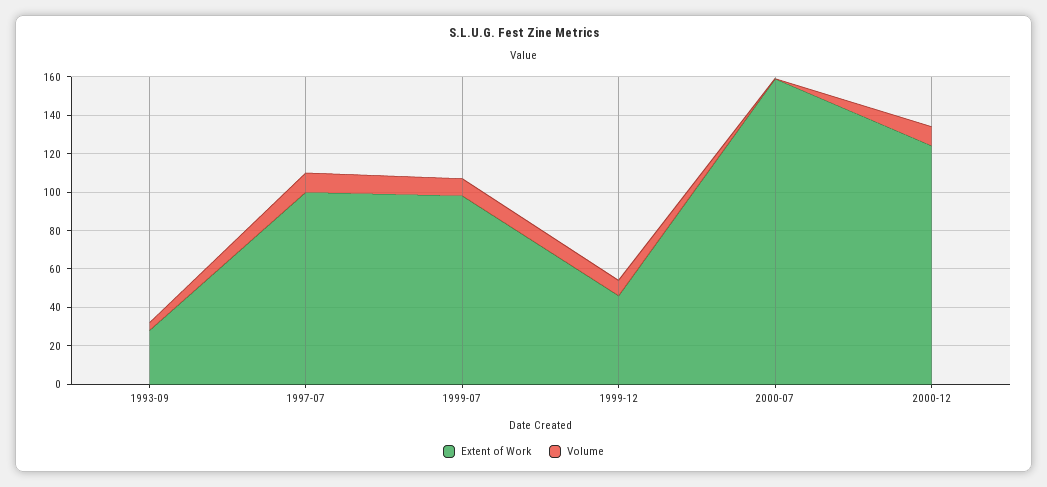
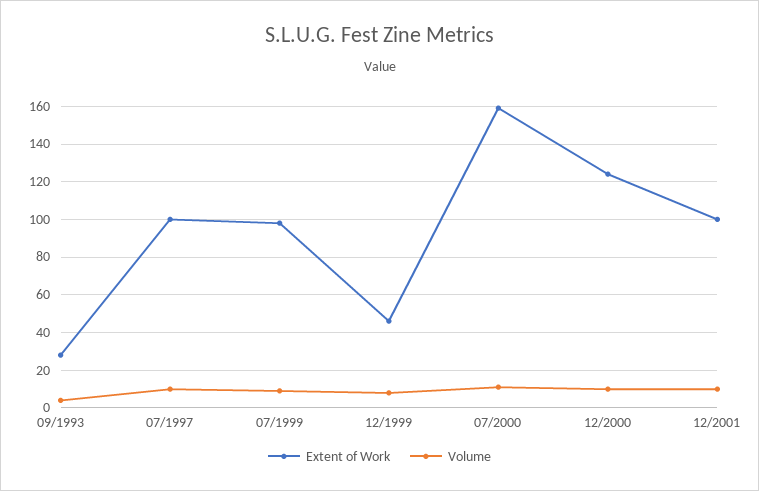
Volume, 2000-07: 0 -> 10
Extent of Work, 12/2001: none -> 100
Volume, 12/2001: none -> 10

